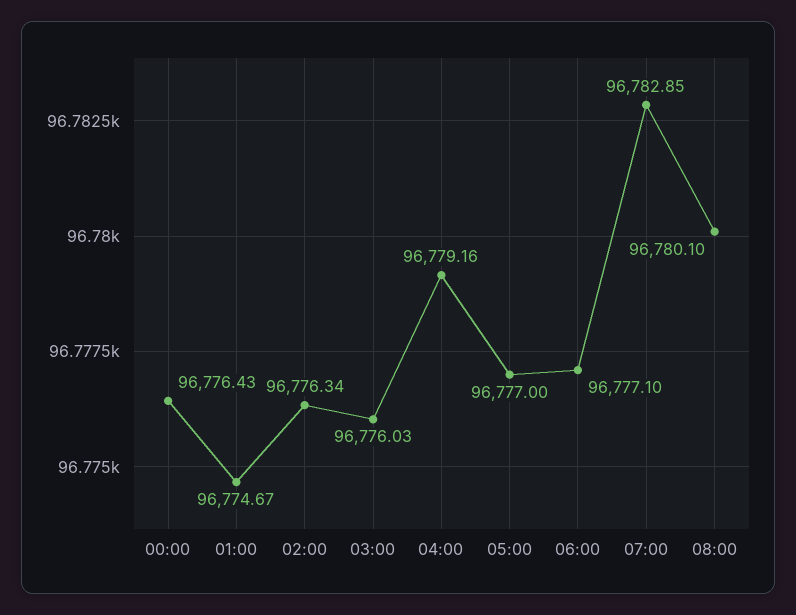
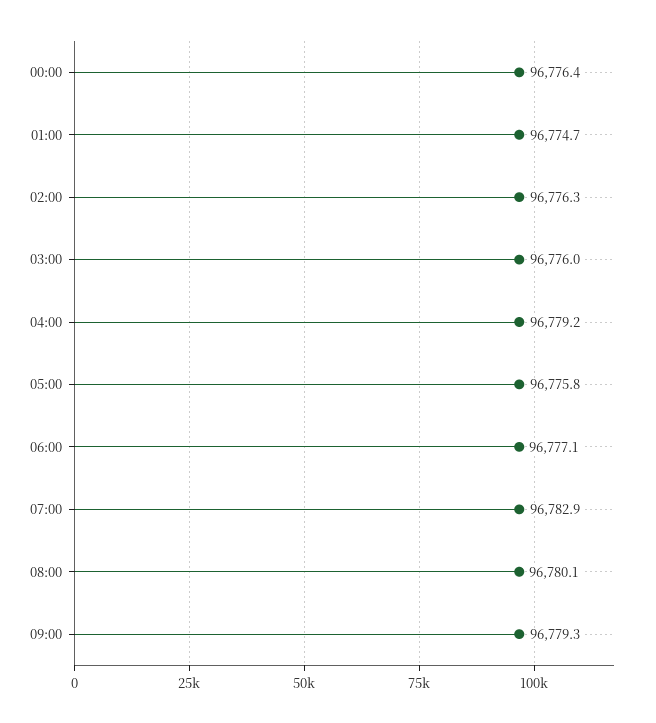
05:00: 96777 -> 96775.8
09:00: none -> 96779.3

